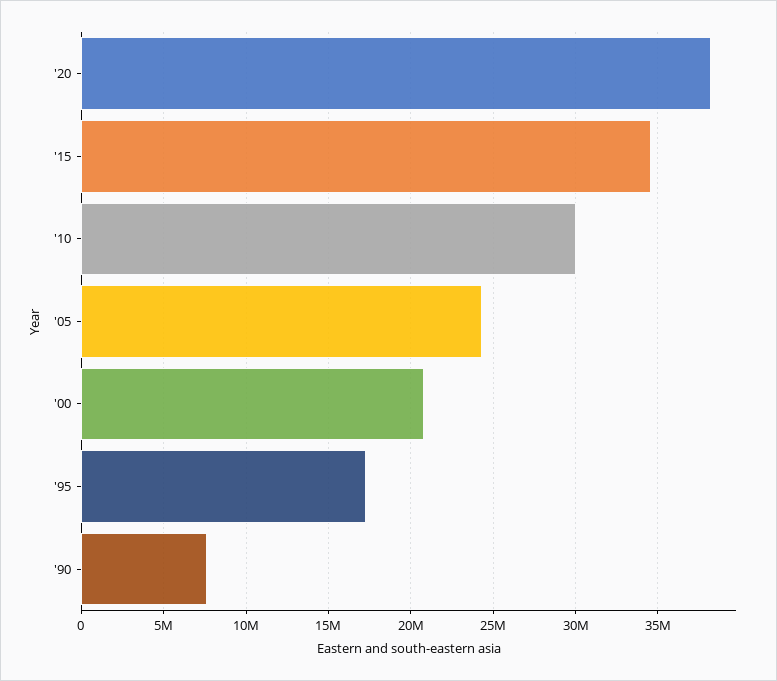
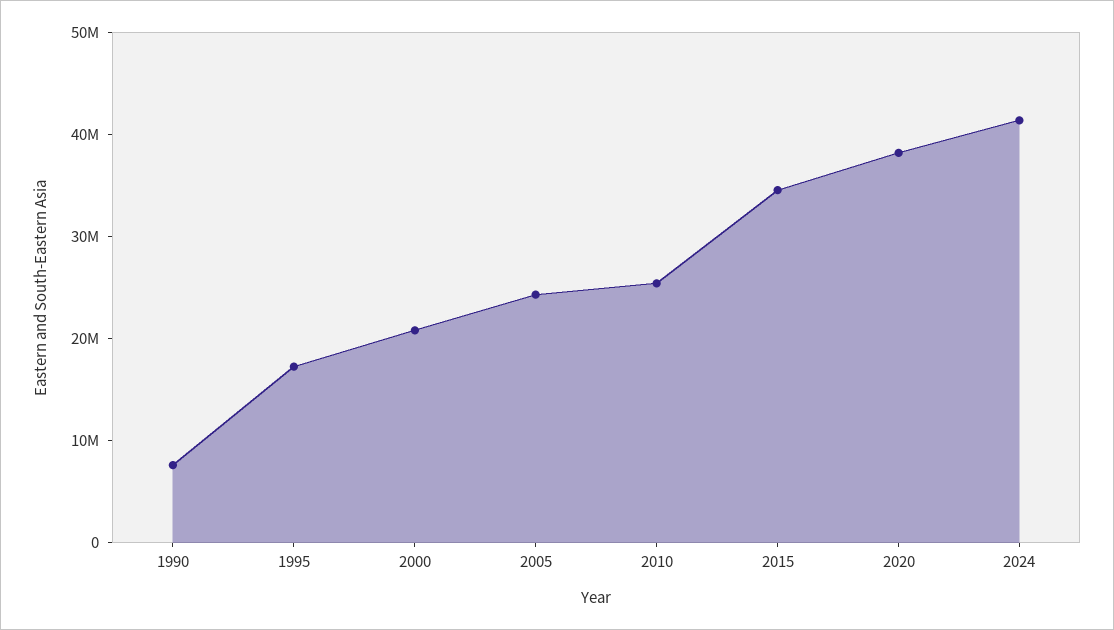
'10: 30000000 -> 26000000
2024: none -> 42000000

